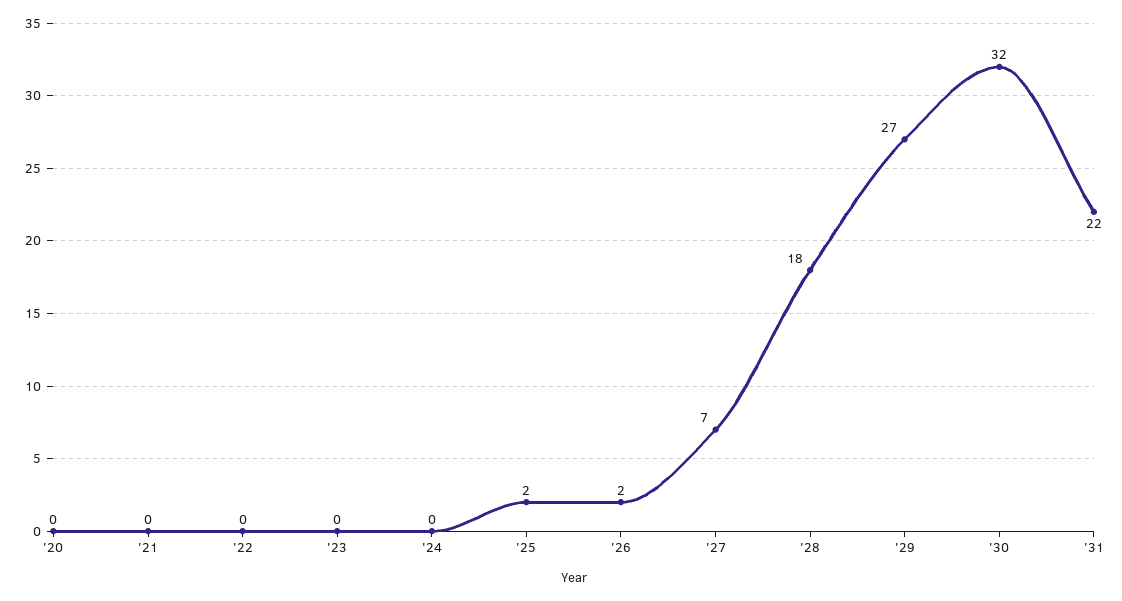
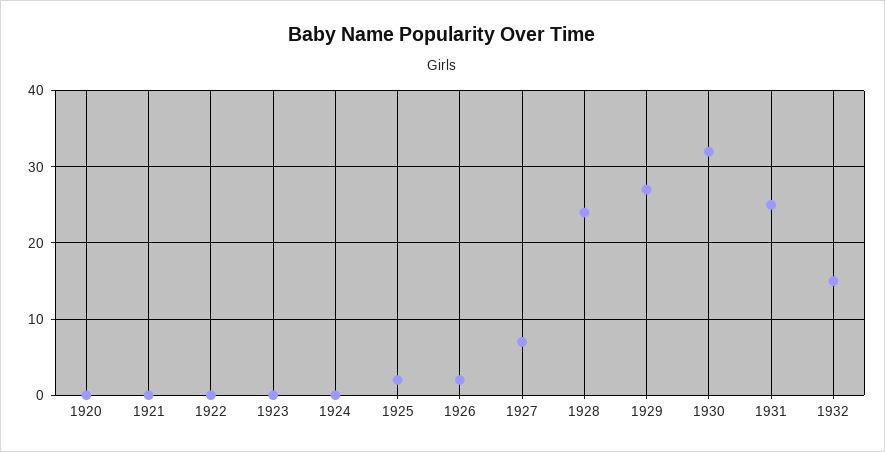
'28: 18 -> 24
'31: 22 -> 25
1932: none -> 15

